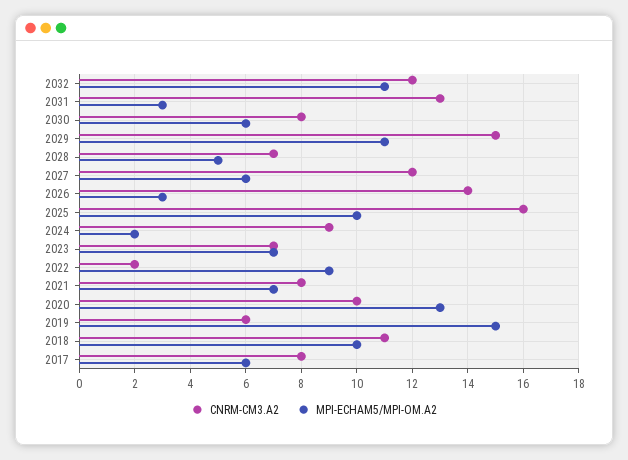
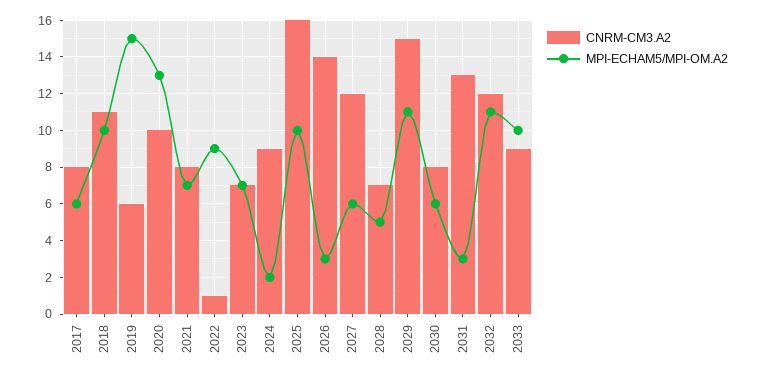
CNRM-CM3.A2, 2022: 2 -> 1
CNRM-CM3.A2, 2033: none -> 9
MPI-ECHAM5/MPI-OM.A2, 2033: none -> 10

